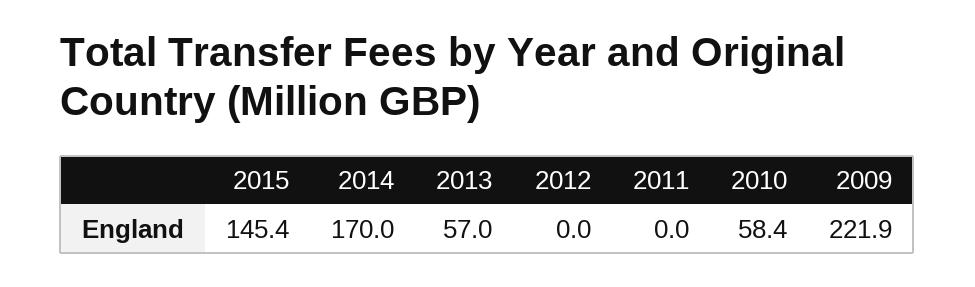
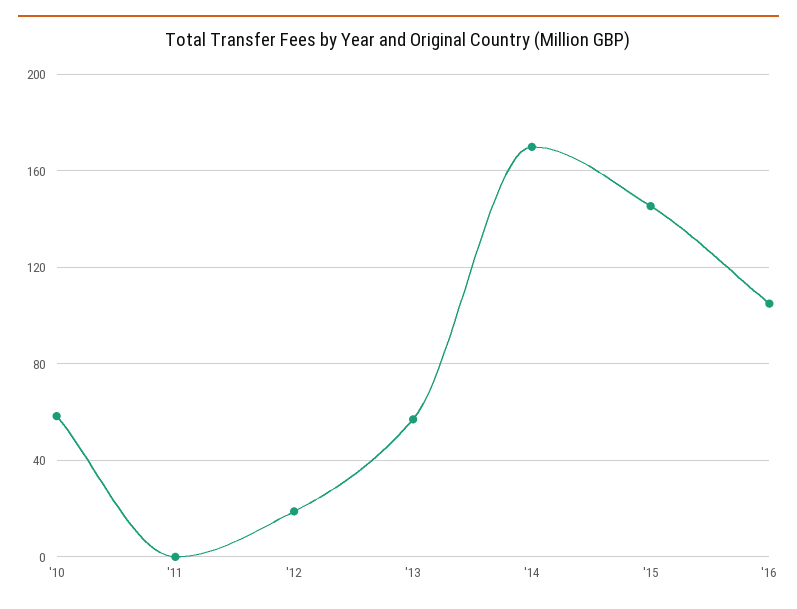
2012: 0 -> 20
2009: 221.9 -> none
'16: none -> 105

